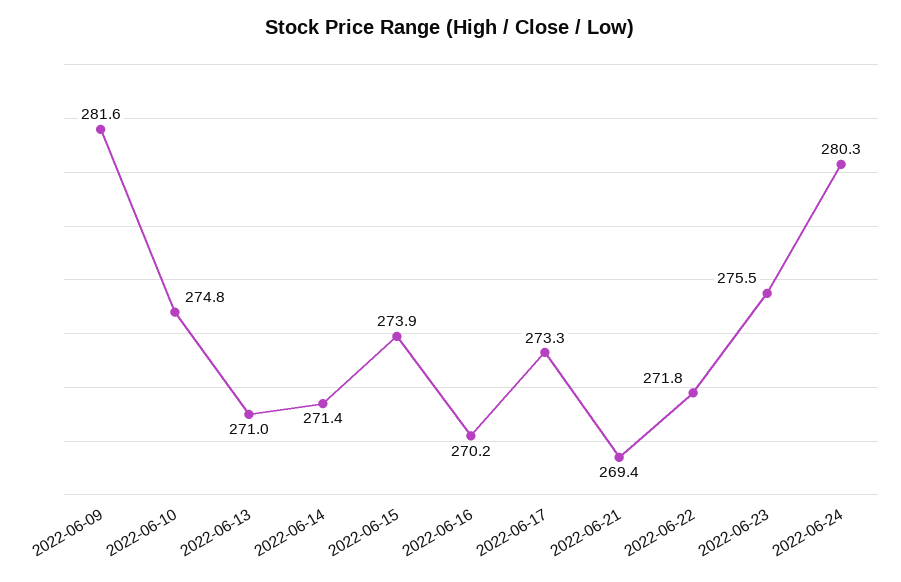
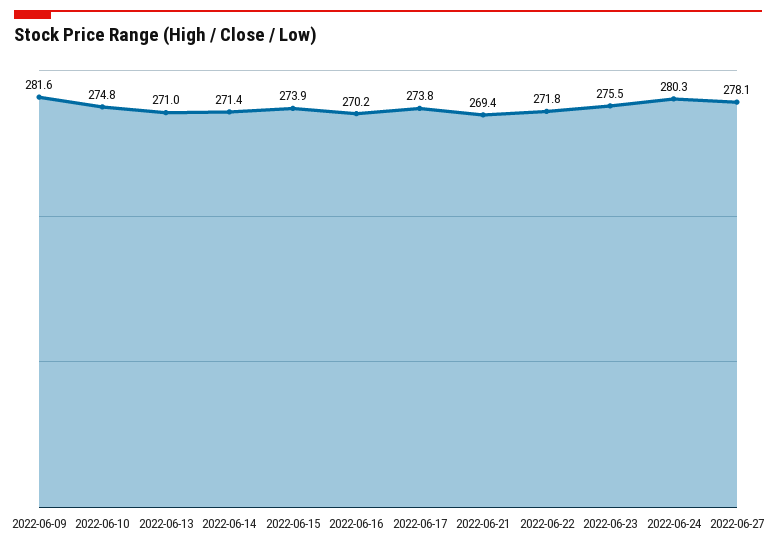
2022-06-17: 273.3 -> 273.8
2022-06-27: none -> 278.1

